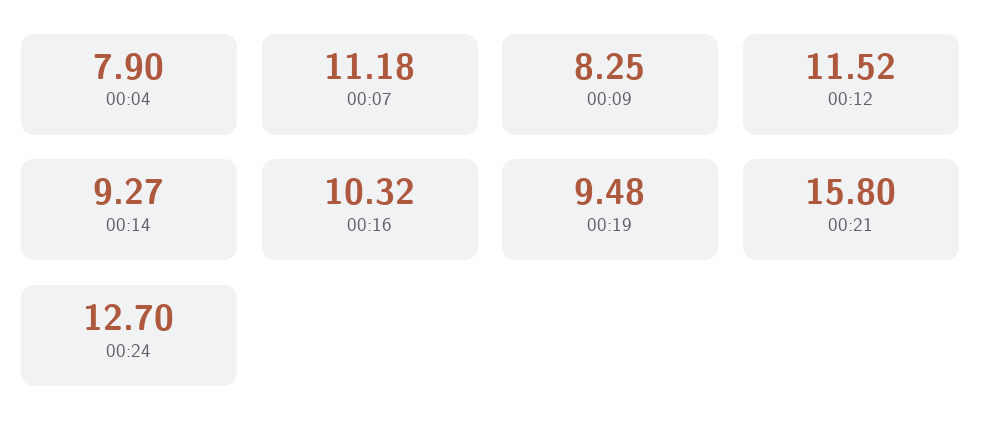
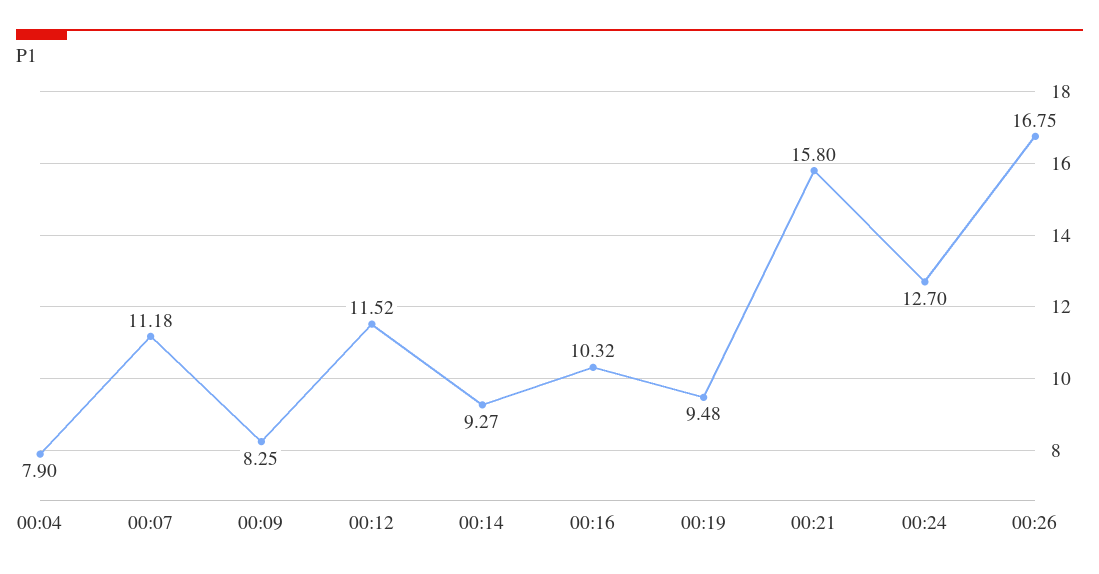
00:26: none -> 16.75

